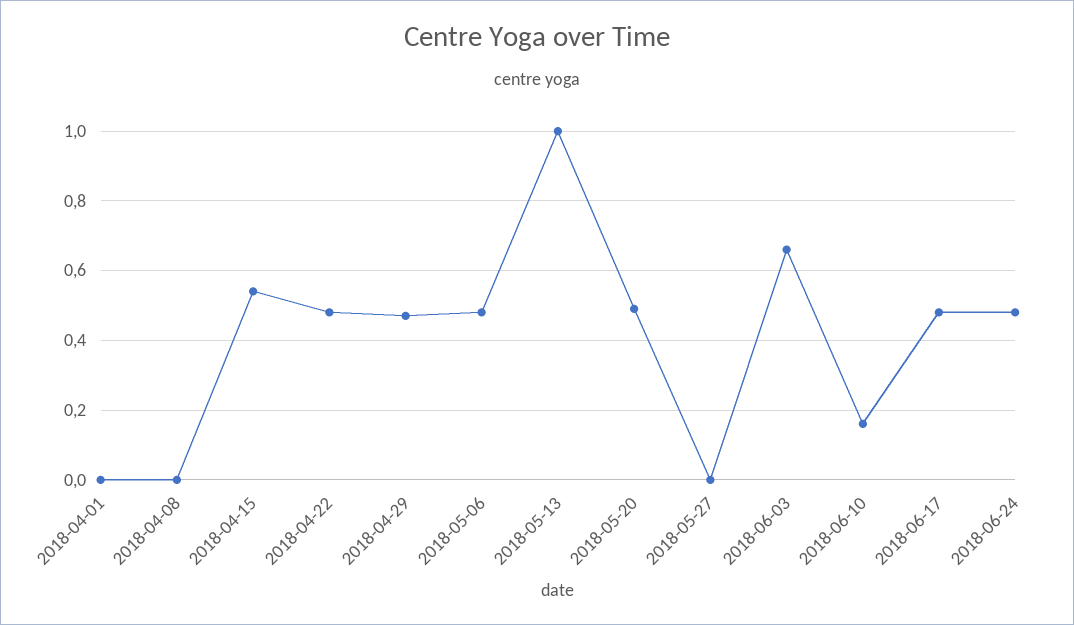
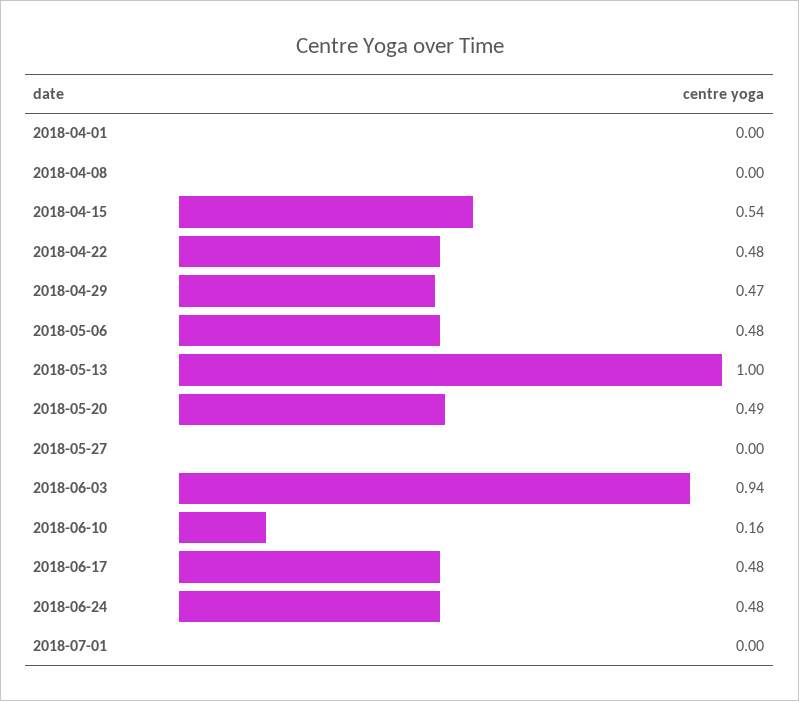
2018-06-03: 0.65 -> 0.94
2018-07-01: none -> 0

